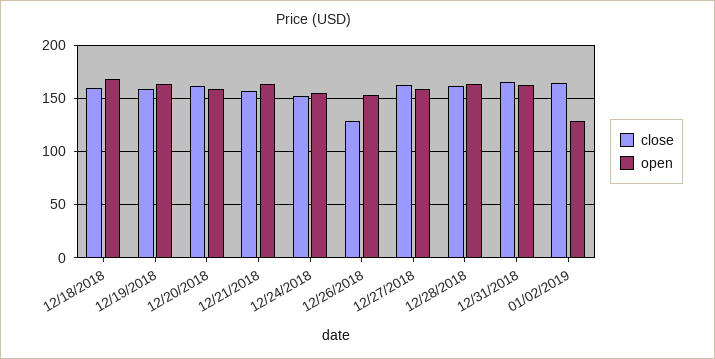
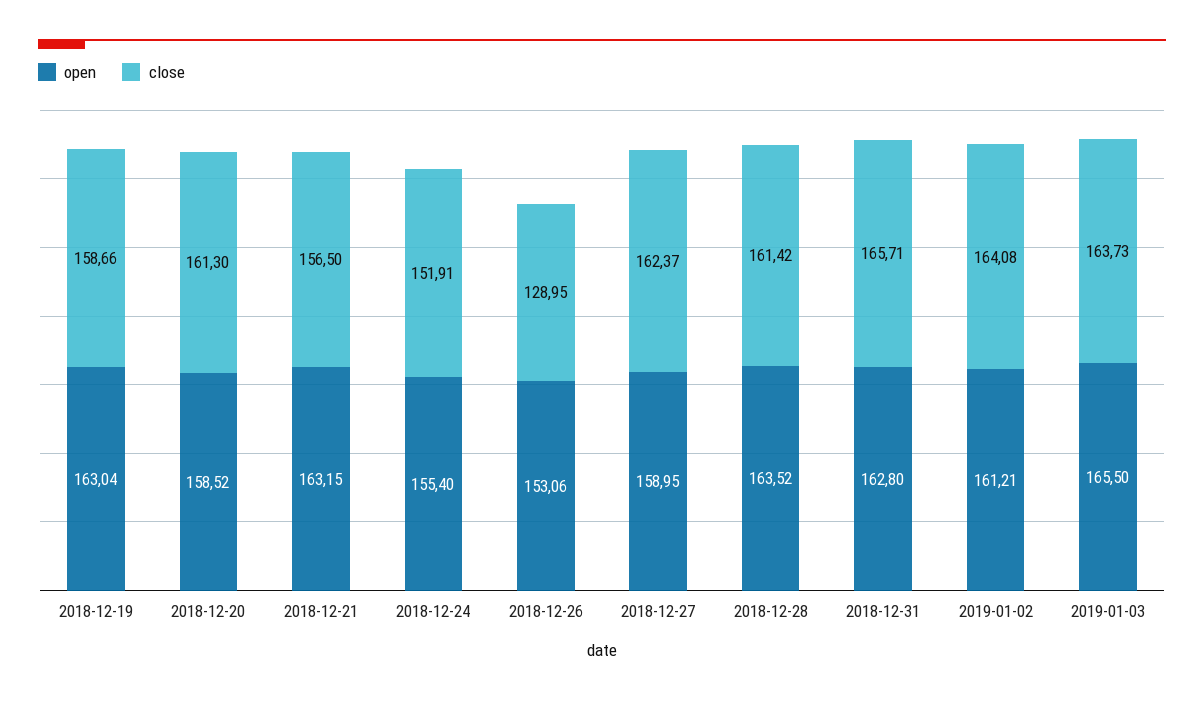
close, 12/18/2018: 160 -> none
open, 12/18/2018: 170 -> none
open, 01/02/2019: 130 -> 161.21
open, 2019-01-03: none -> 165.5
close, 2019-01-03: none -> 163.73

